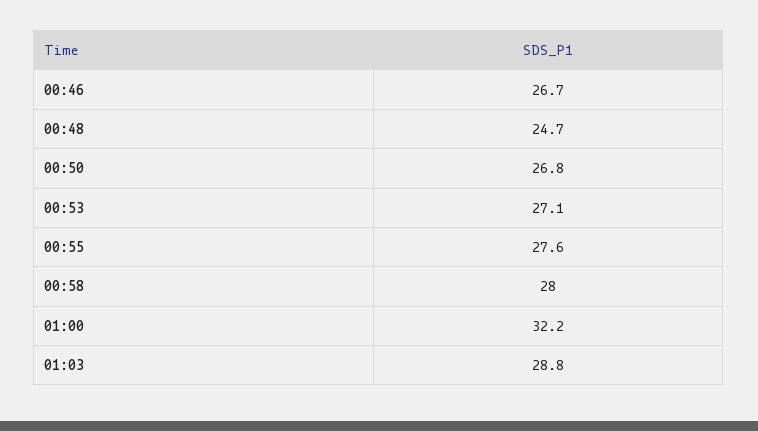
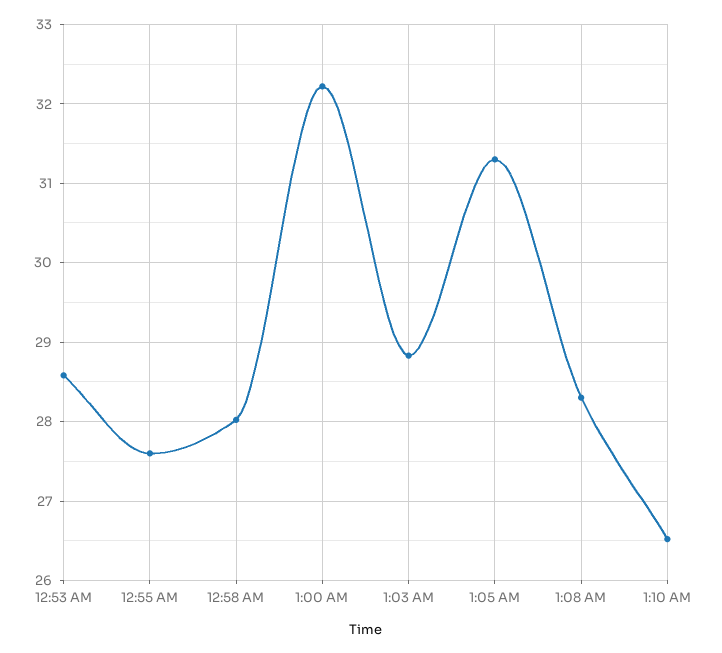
00:46: 26.7 -> none
00:48: 24.7 -> none
00:50: 26.8 -> none
00:53: 27.1 -> 28.6
1:05 AM: none -> 31.3
1:08 AM: none -> 28.3
1:10 AM: none -> 26.5

